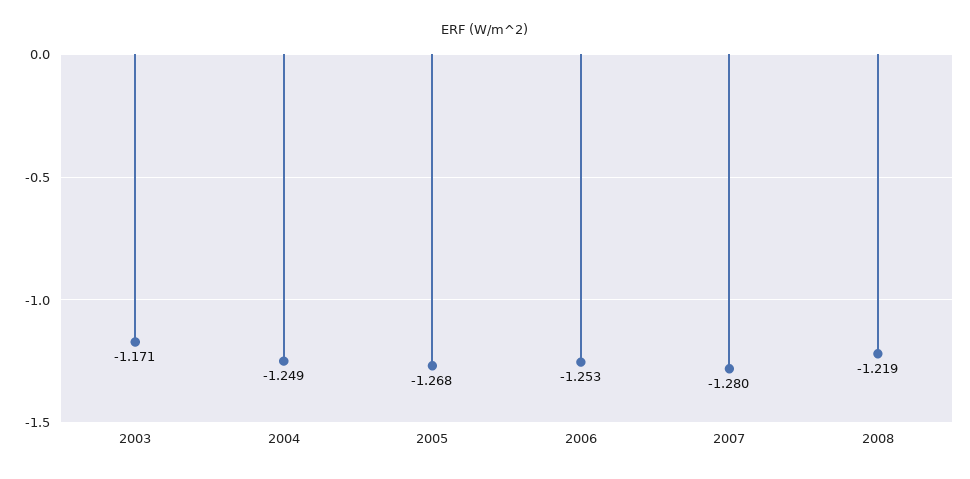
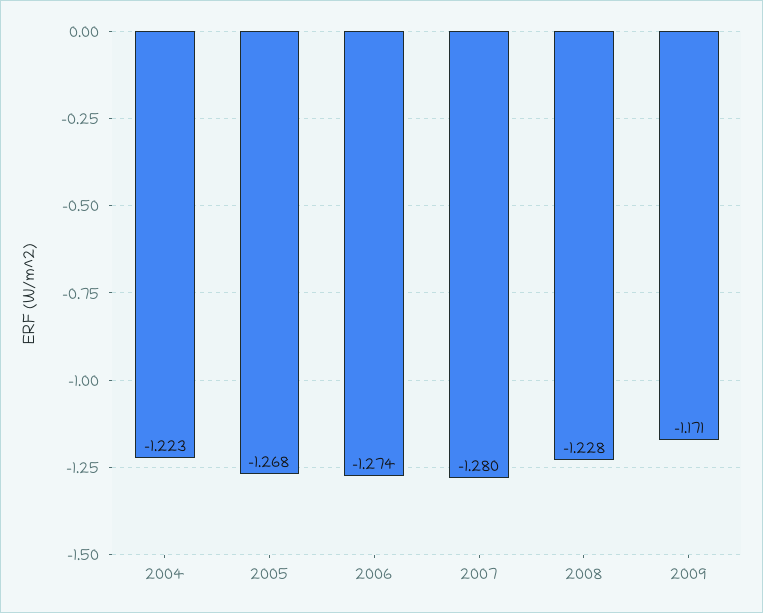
2003: -1.171 -> none
2004: -1.249 -> -1.223
2006: -1.253 -> -1.274
2008: -1.219 -> -1.228
2009: none -> -1.171

